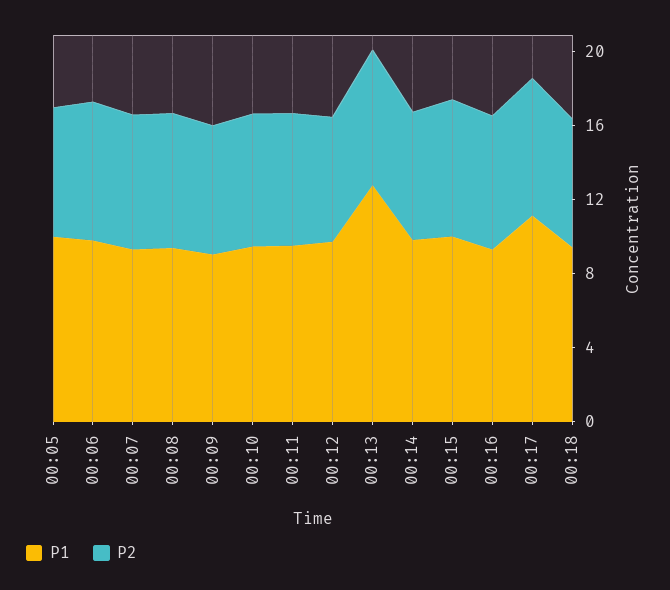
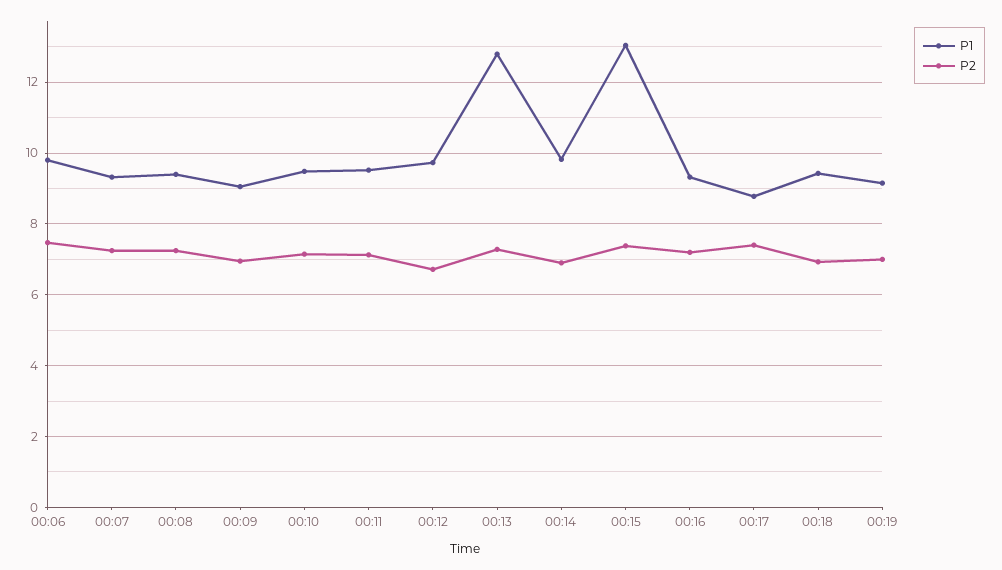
P1, 00:05: 10 -> none
P2, 00:05: 7 -> none
P1, 00:15: 10 -> 13
P1, 00:17: 11 -> 8.8
P1, 00:19: none -> 9.2
P2, 00:19: none -> 7

